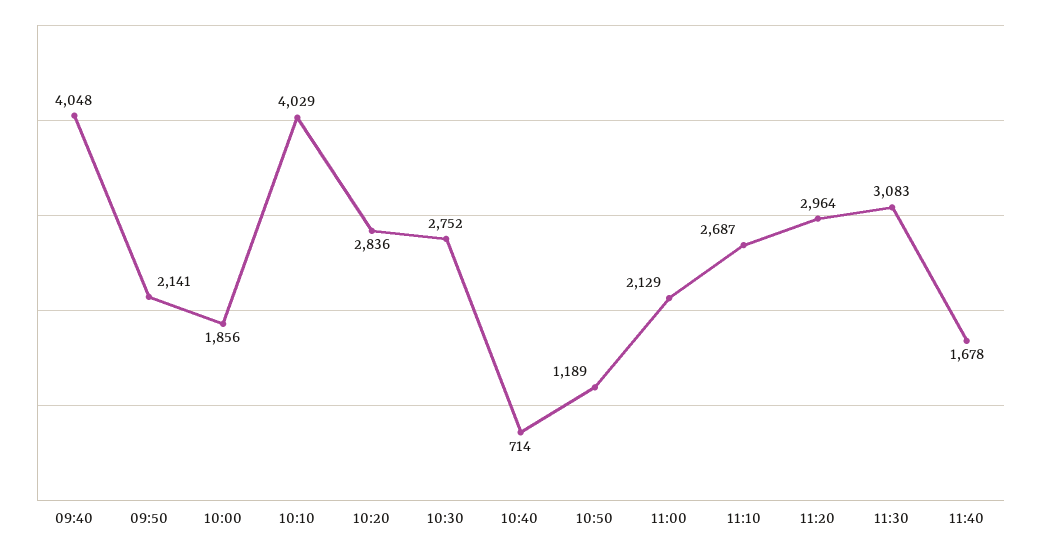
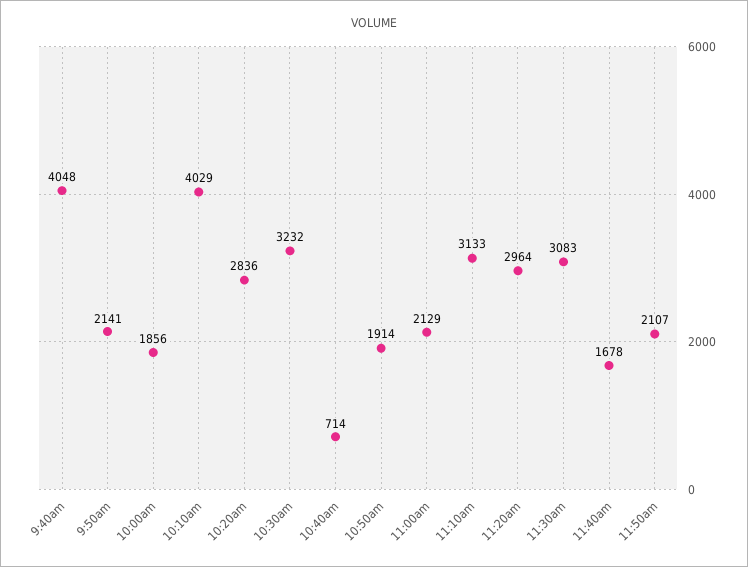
10:30: 2752 -> 3232
10:50: 1189 -> 1914
11:10: 2687 -> 3133
11:50am: none -> 2107

